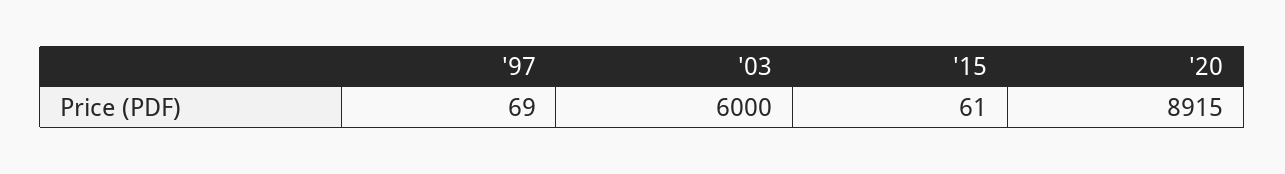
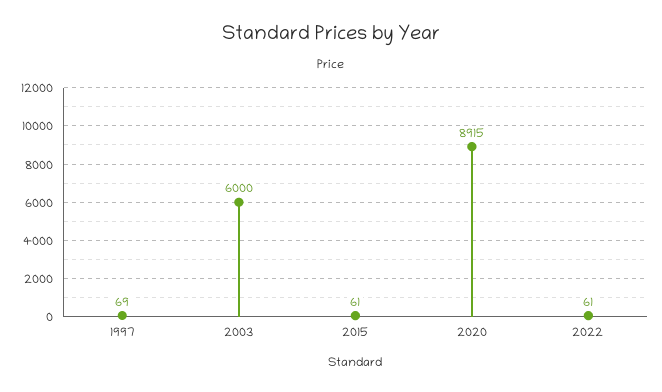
2022: none -> 61

